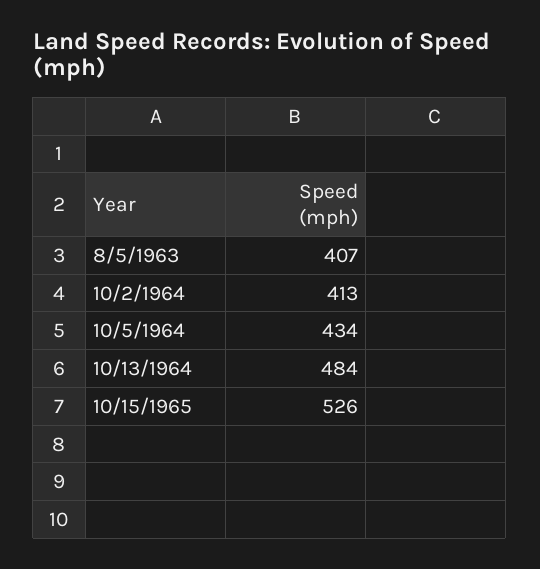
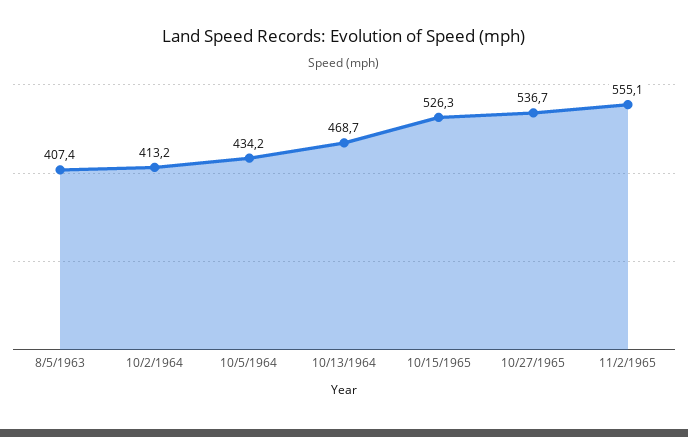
10/13/1964: 484 -> 468.7
10/27/1965: none -> 536.7
11/2/1965: none -> 555.1

